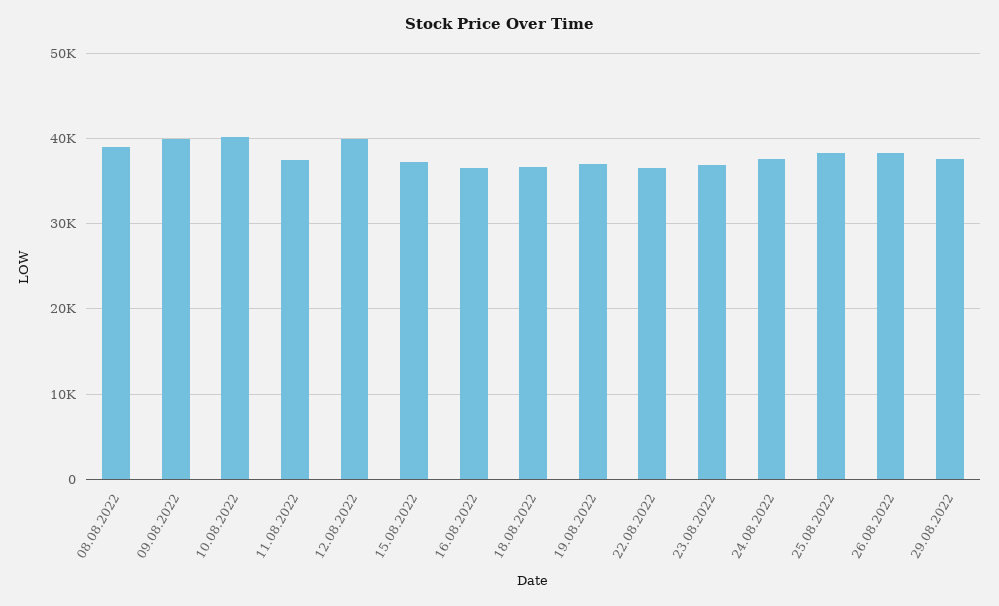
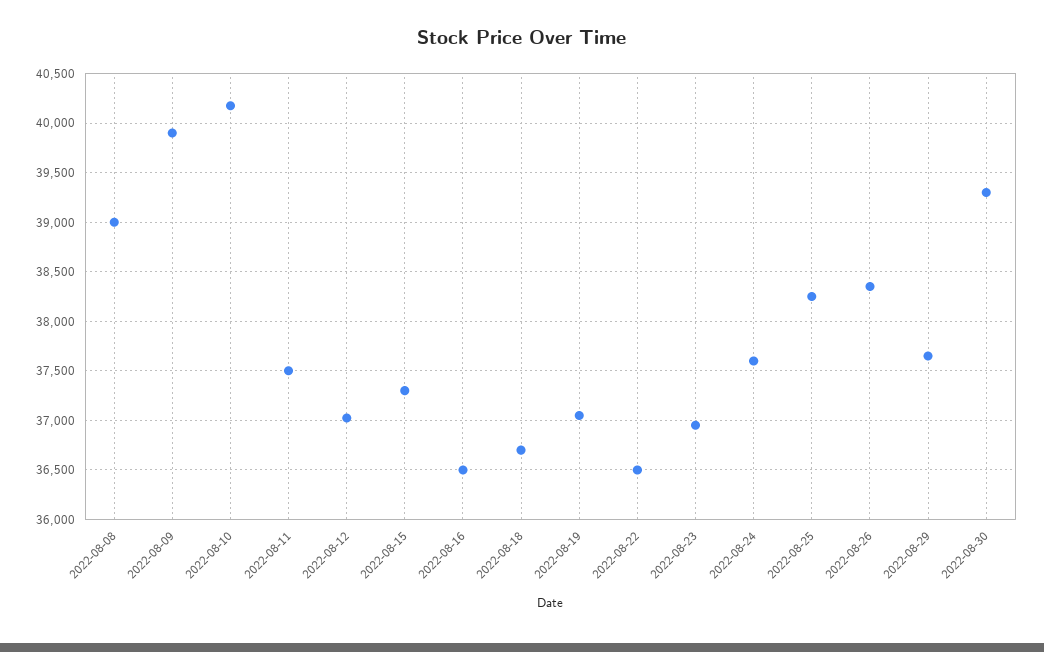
12.08.2022: 40000 -> 37000
2022-08-30: none -> 39300

